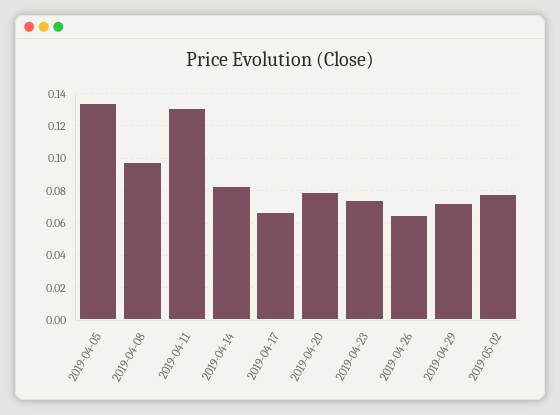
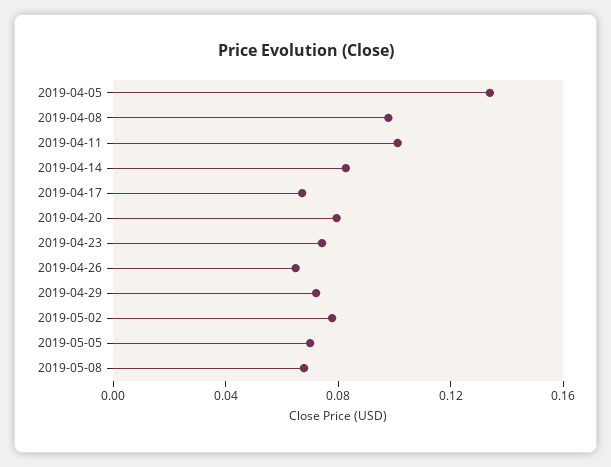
2019-04-11: 0.13 -> 0.1
2019-05-05: none -> 0.07
2019-05-08: none -> 0.07

